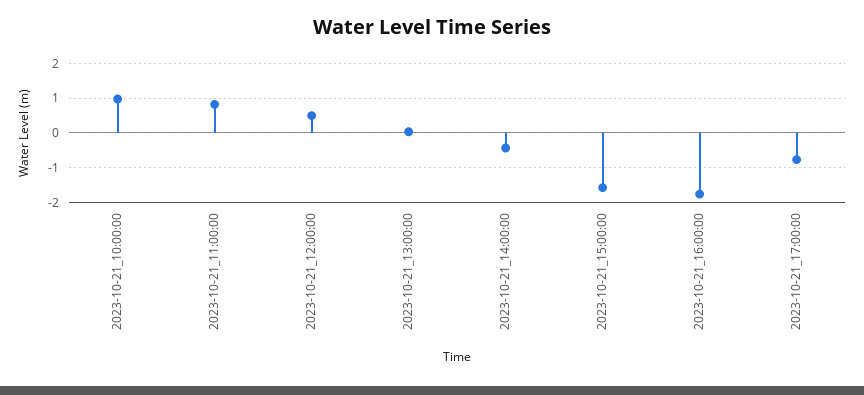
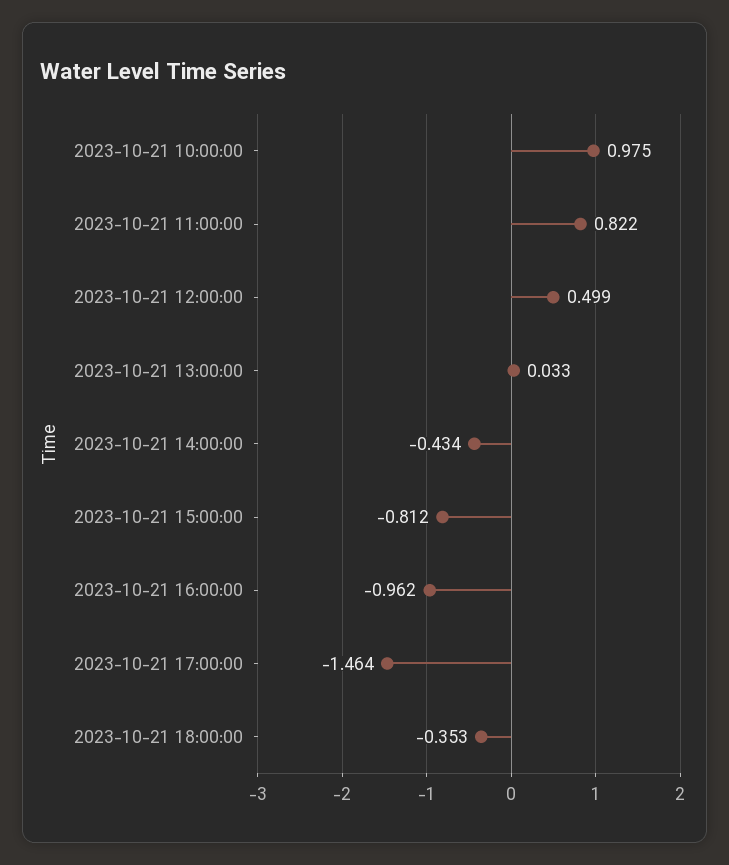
2023-10-21_15:00:00: -1.6 -> -0.812
2023-10-21_16:00:00: -1.8 -> -0.962
2023-10-21_17:00:00: -0.8 -> -1.464
2023-10-21 18:00:00: none -> -0.353

